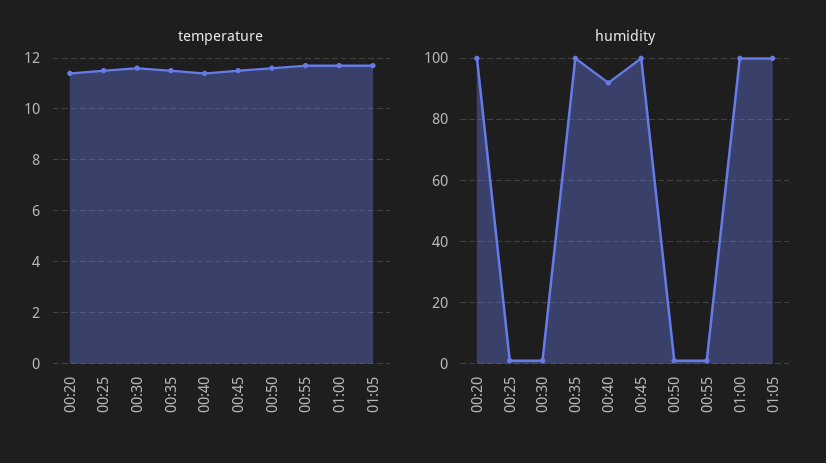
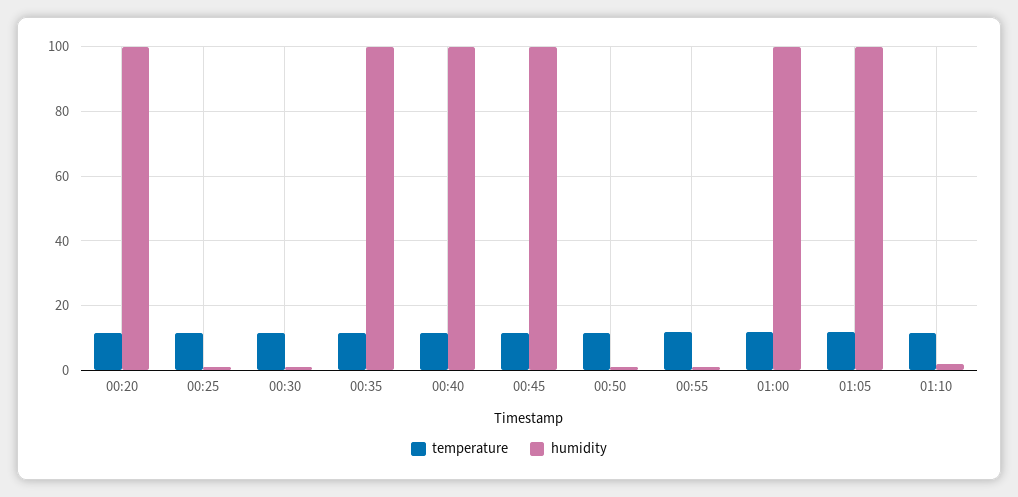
humidity, 00:40: 92 -> 100
temperature, 01:10: none -> 12
humidity, 01:10: none -> 2

